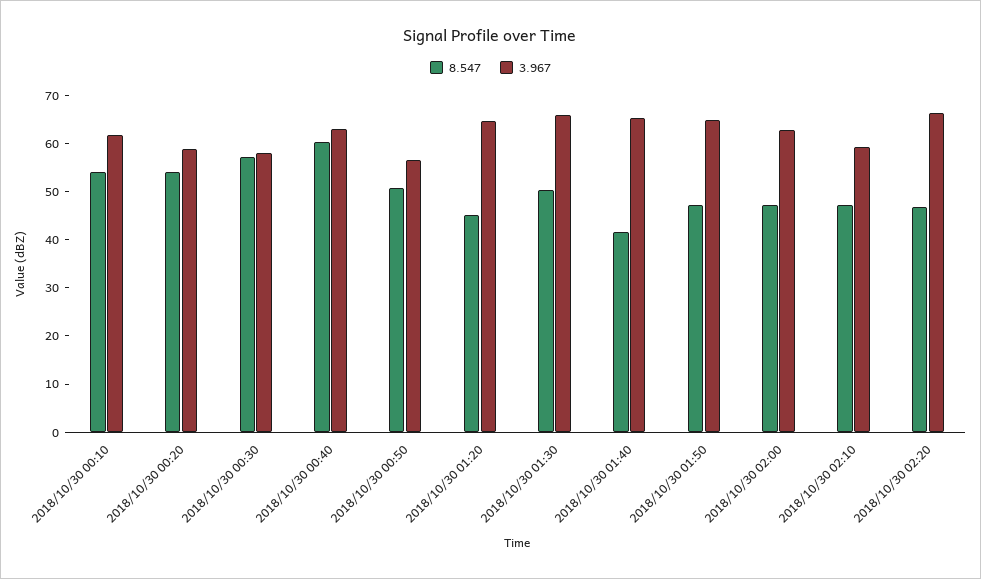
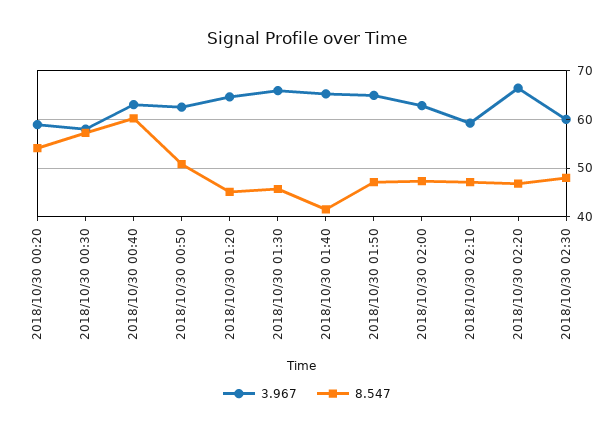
8.547, 2018/10/30 00:10: 54 -> none
3.967, 2018/10/30 00:10: 62 -> none
3.967, 2018/10/30 00:50: 56 -> 62
8.547, 2018/10/30 01:30: 50 -> 46
3.967, 2018/10/30 02:30: none -> 60
8.547, 2018/10/30 02:30: none -> 48

